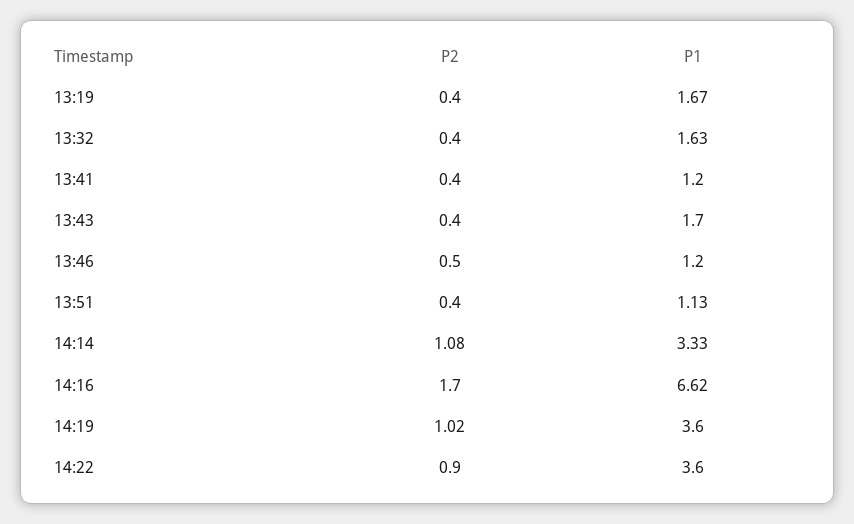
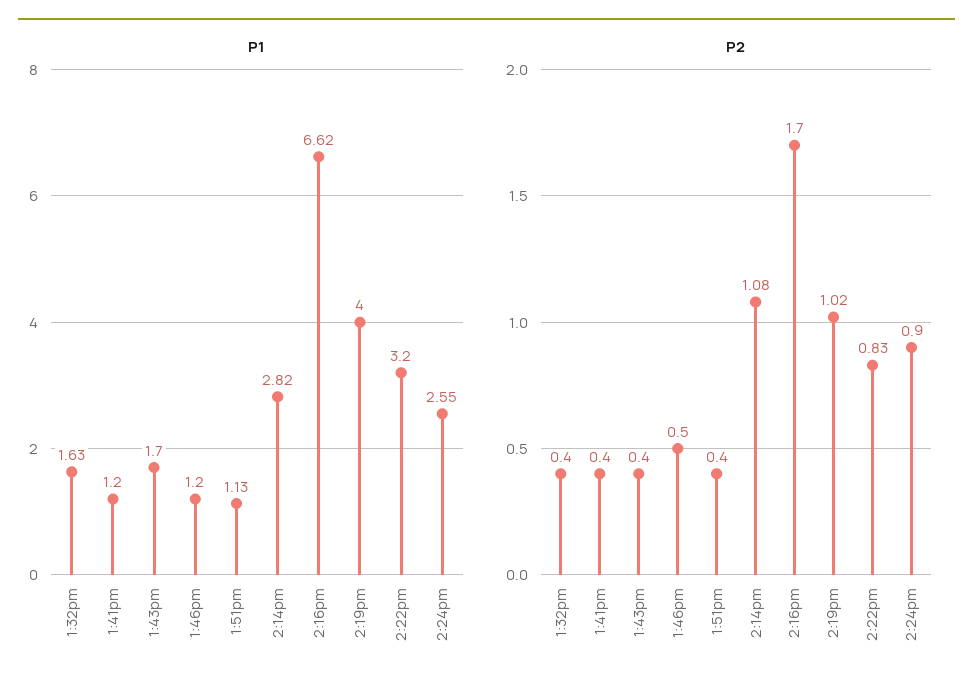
P2, 13:19: 0.4 -> none
P1, 13:19: 1.67 -> none
P1, 14:14: 3.33 -> 2.82
P1, 14:19: 3.6 -> 4
P2, 14:22: 0.9 -> 0.83
P1, 14:22: 3.6 -> 3.2
P1, 2:24pm: none -> 2.55
P2, 2:24pm: none -> 0.9

